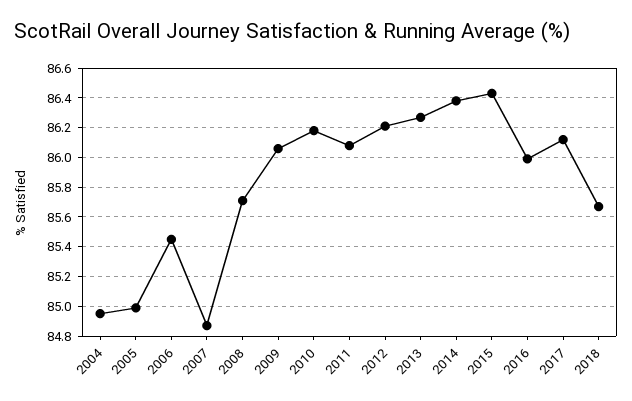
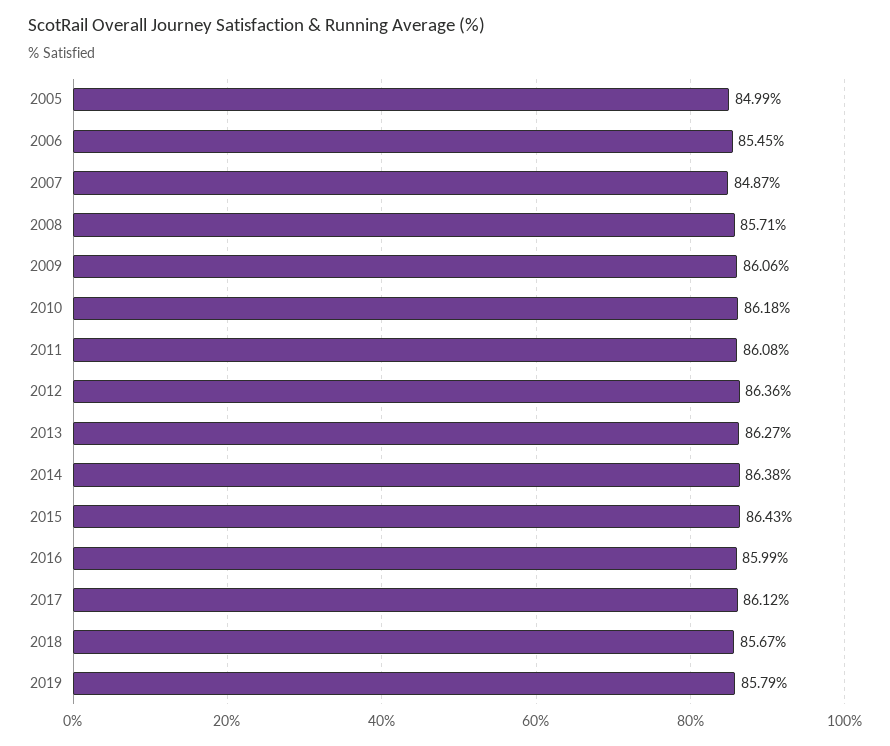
2004: 84.95 -> none
2012: 86.2 -> 86.36
2019: none -> 85.79

